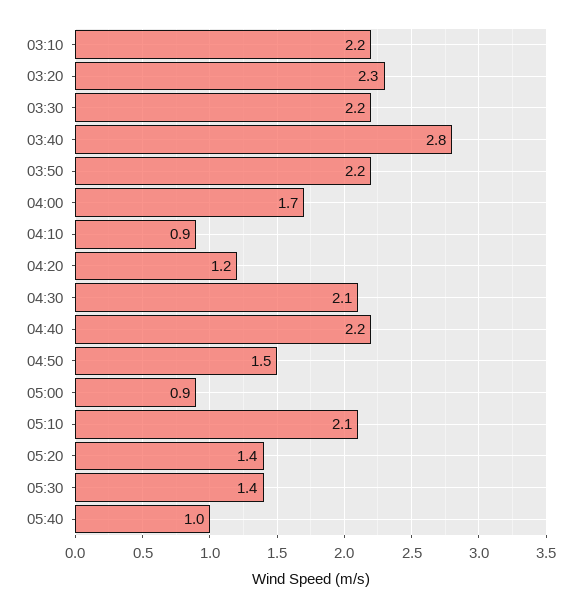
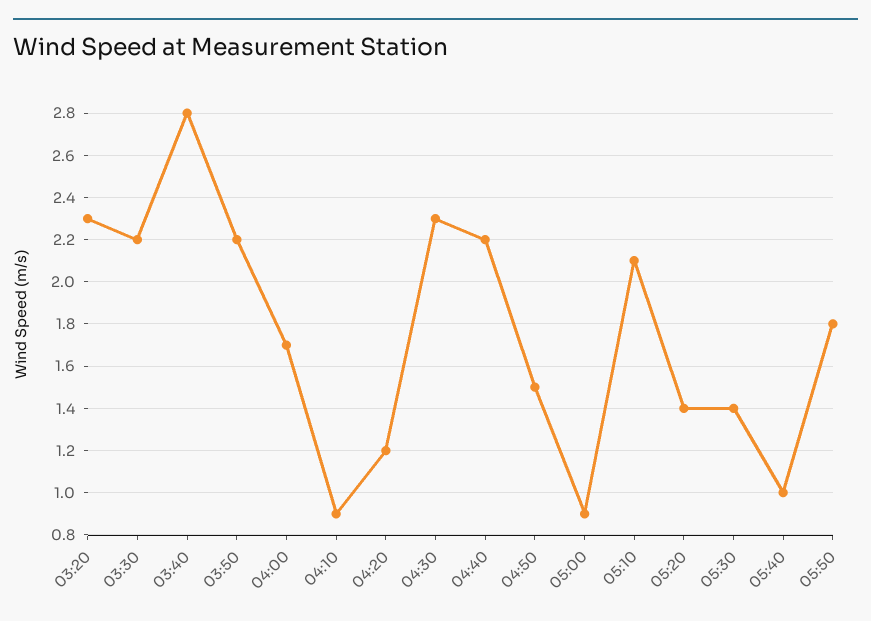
03:10: 2.2 -> none
04:30: 2.1 -> 2.3
05:50: none -> 1.8

